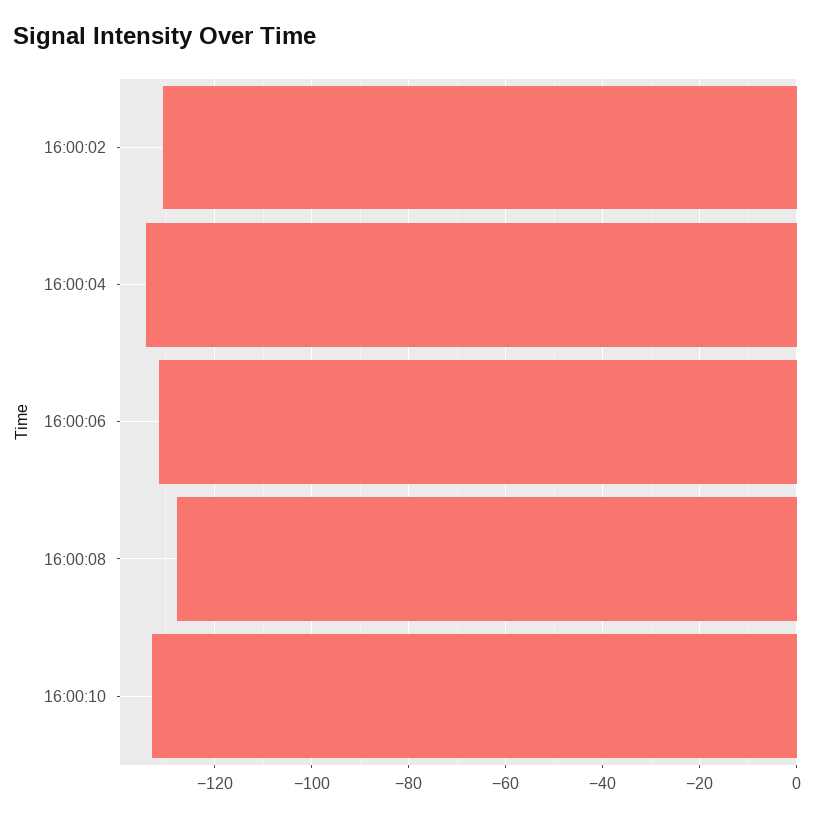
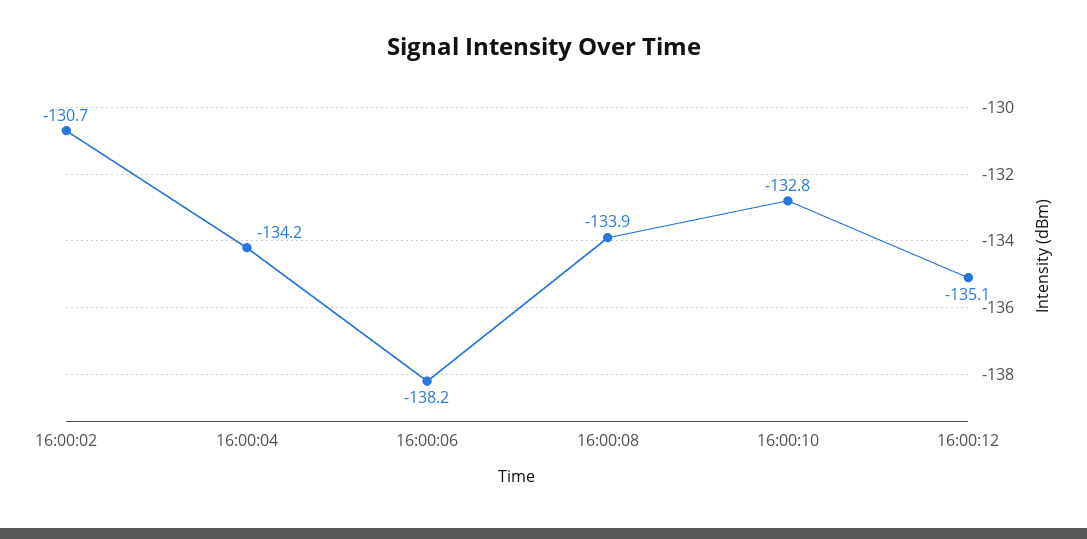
16:00:06: -132 -> -138.2
16:00:08: -128 -> -133.9
16:00:12: none -> -135.1

